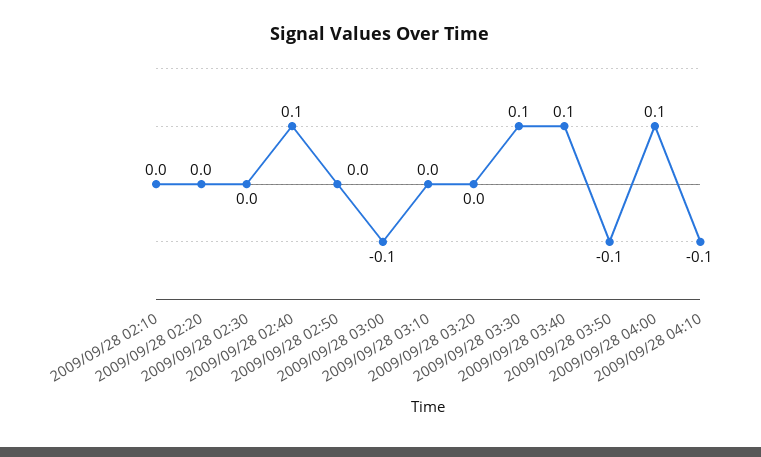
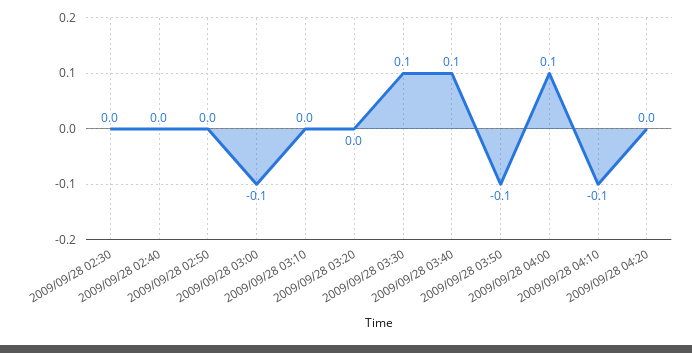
2009/09/28 02:10: 0 -> none
2009/09/28 02:20: 0 -> none
2009/09/28 02:40: 0.1 -> 0
2009/09/28 04:20: none -> 0

